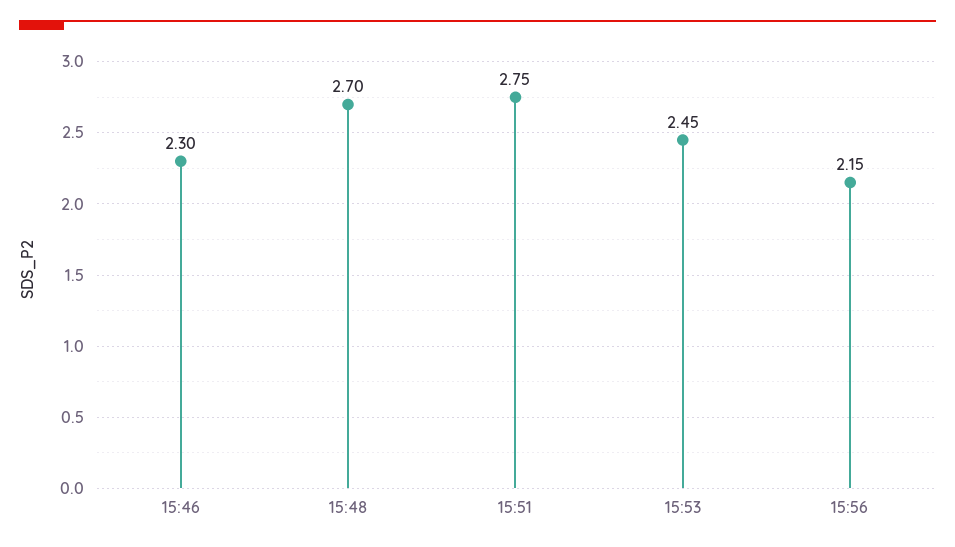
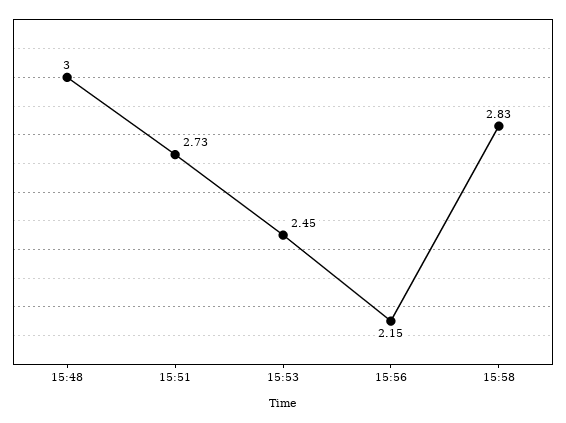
15:46: 2.3 -> none
15:48: 2.7 -> 3
15:51: 2.75 -> 2.73
15:58: none -> 2.83

